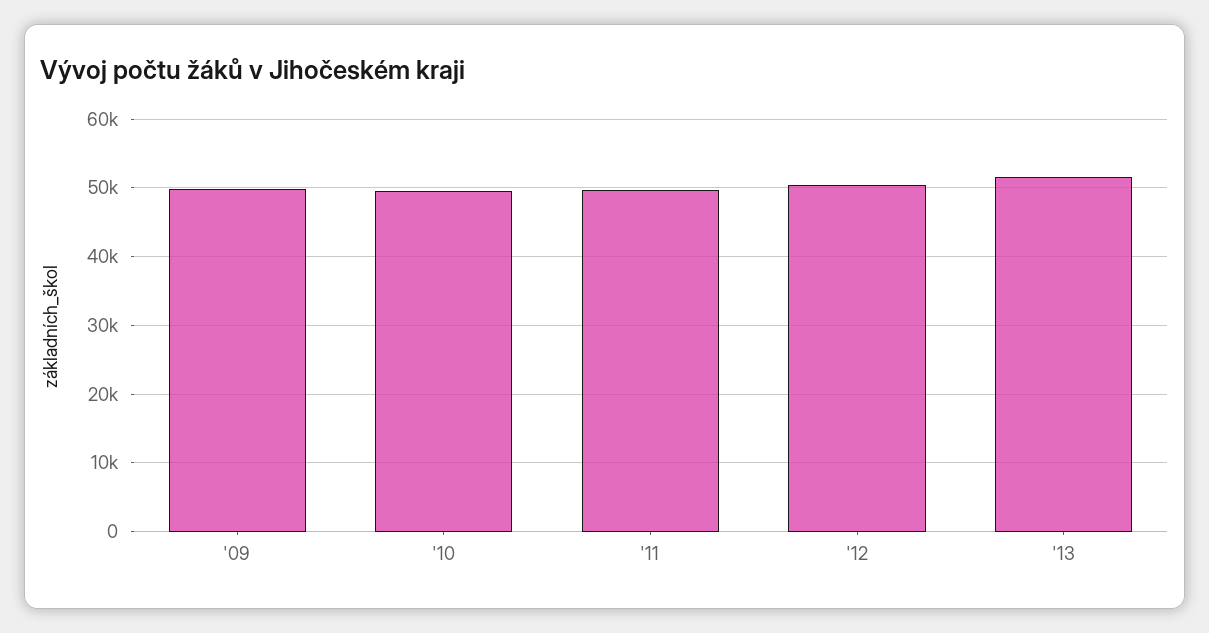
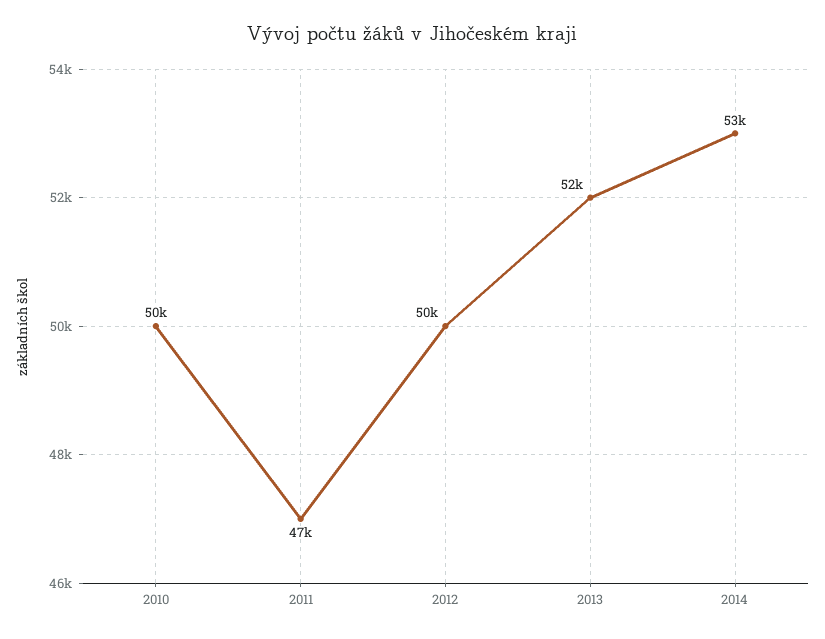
'09: 50000 -> none
'11: 50000 -> 47000
2014: none -> 53000

